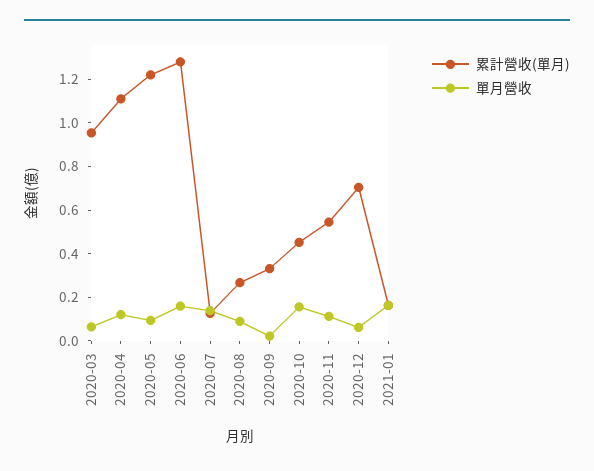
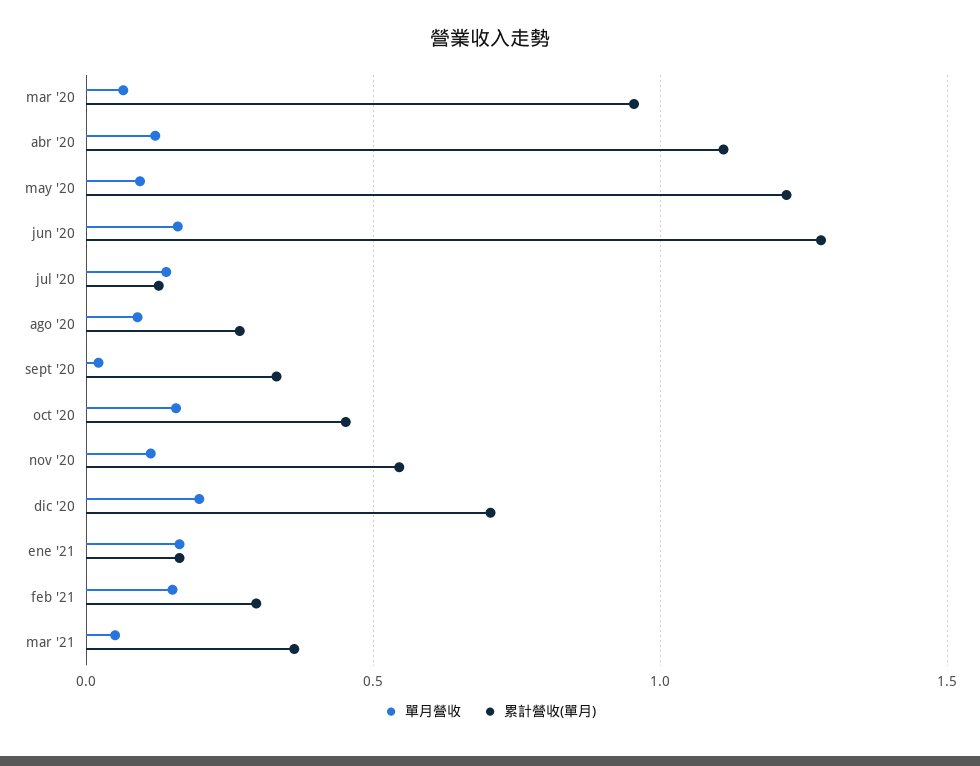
單月營收, 2020-12: 0.05 -> 0.2
單月營收, feb '21: none -> 0.15
累計營收(單月), feb '21: none -> 0.3
單月營收, mar '21: none -> 0.05
累計營收(單月), mar '21: none -> 0.35

